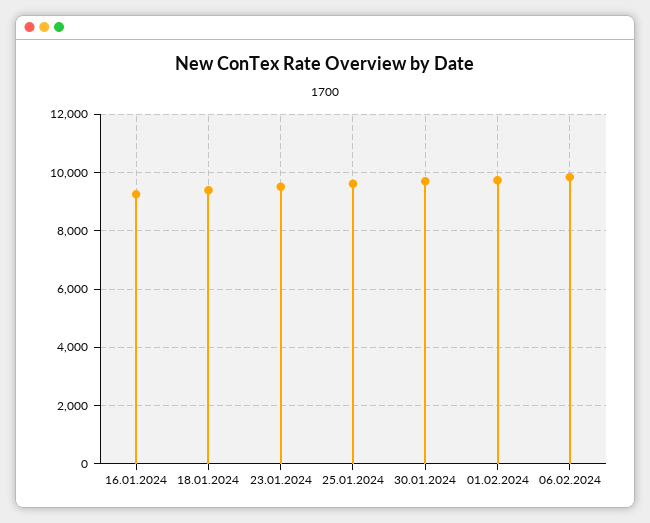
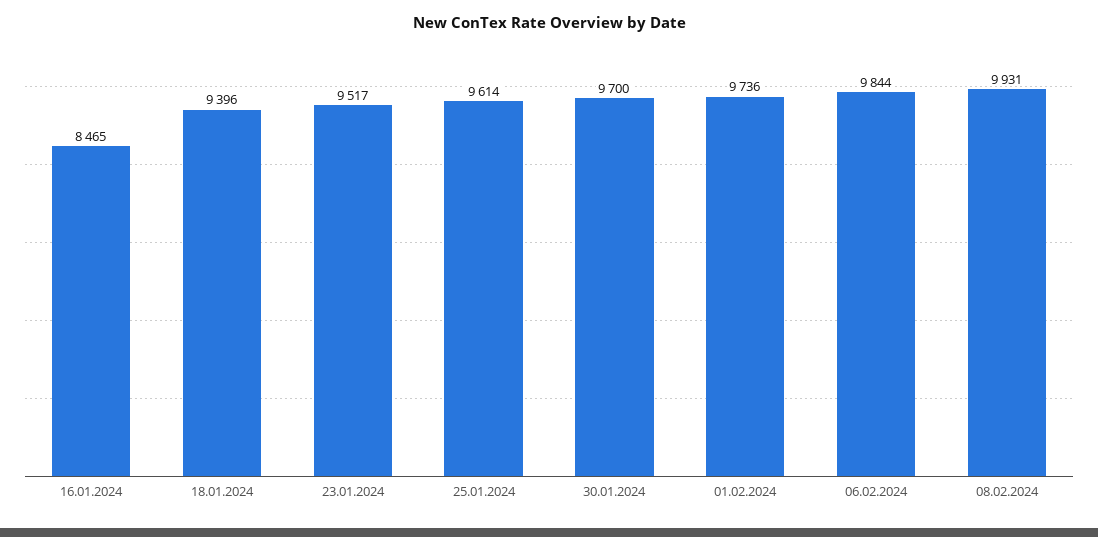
16.01.2024: 9250 -> 8465
08.02.2024: none -> 9931

